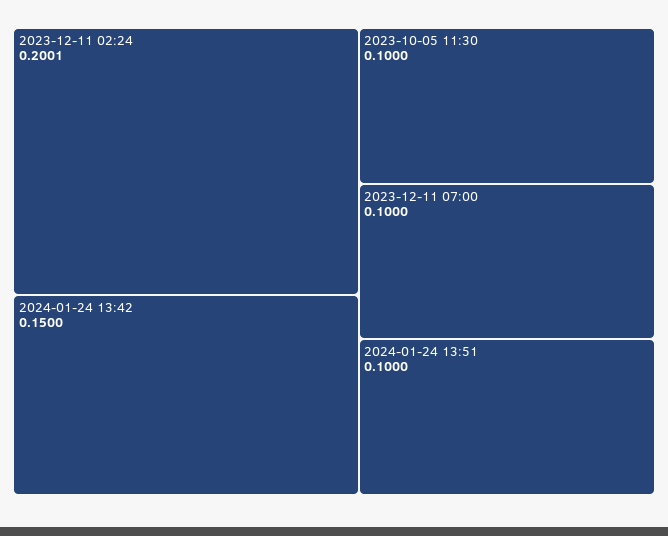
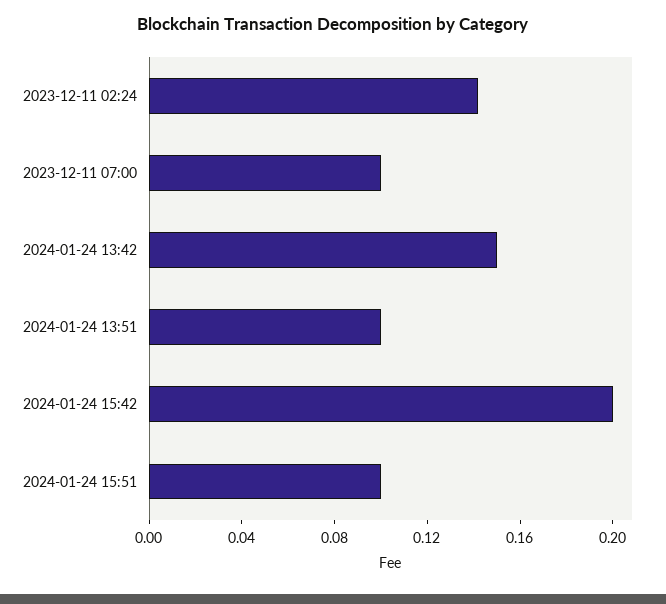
2023-12-11 02:24: 0.2001 -> 0.14
2023-10-05 11:30: 0.1 -> none
2024-01-24 15:42: none -> 0.2
2024-01-24 15:51: none -> 0.1

